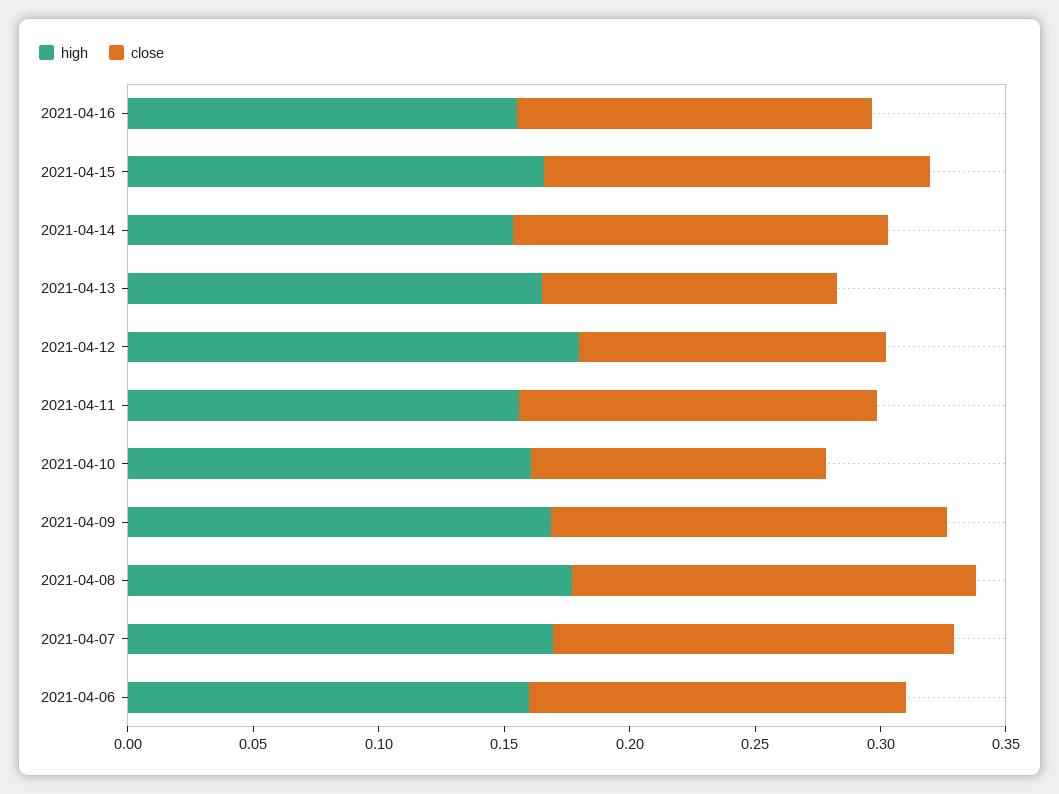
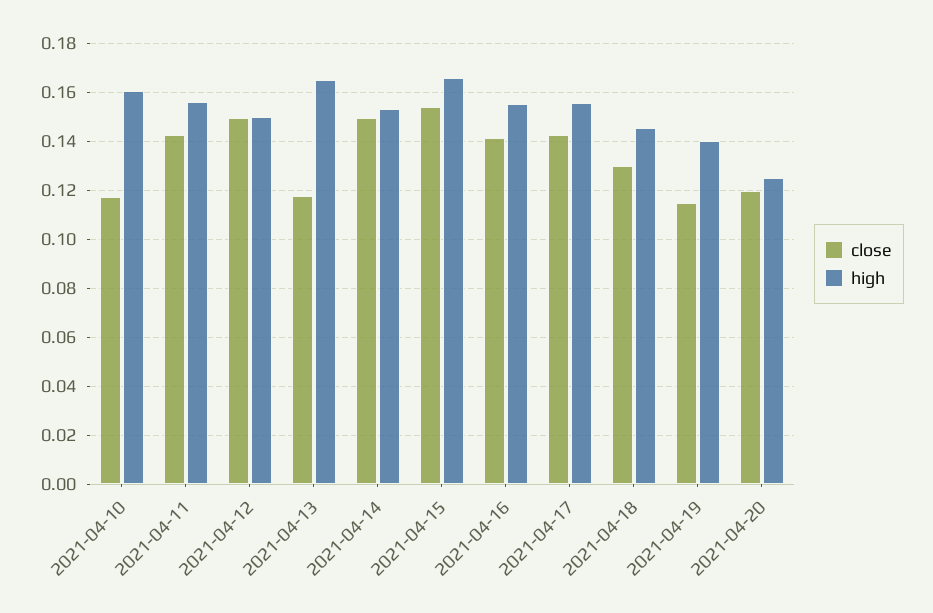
high, 2021-04-12: 0.18 -> 0.15
close, 2021-04-12: 0.12 -> 0.15
high, 2021-04-09: 0.17 -> none
close, 2021-04-09: 0.16 -> none
high, 2021-04-08: 0.18 -> none
close, 2021-04-08: 0.16 -> none
high, 2021-04-07: 0.17 -> none
close, 2021-04-07: 0.16 -> none
high, 2021-04-06: 0.16 -> none
close, 2021-04-06: 0.15 -> none
close, 2021-04-17: none -> 0.1425
high, 2021-04-17: none -> 0.155
close, 2021-04-18: none -> 0.13
high, 2021-04-18: none -> 0.145
close, 2021-04-19: none -> 0.115
high, 2021-04-19: none -> 0.14
close, 2021-04-20: none -> 0.12
high, 2021-04-20: none -> 0.125

